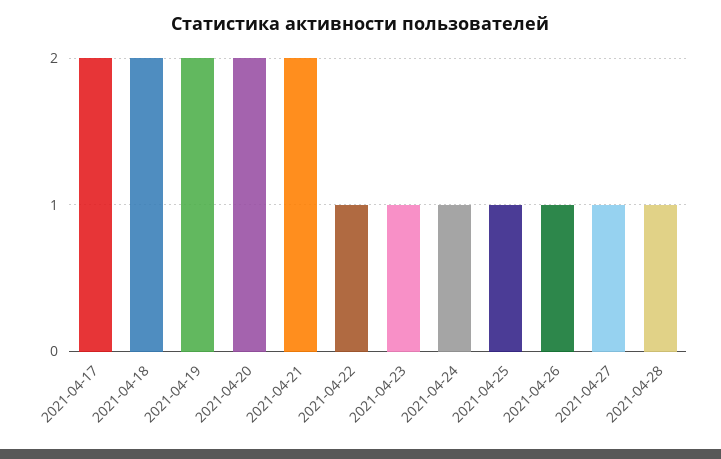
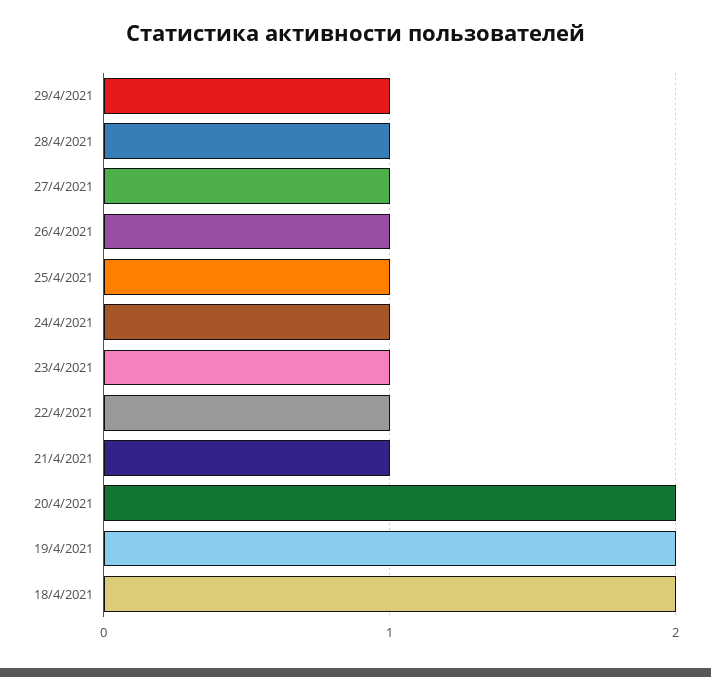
2021-04-17: 2 -> none
2021-04-21: 2 -> 1
29/4/2021: none -> 1

